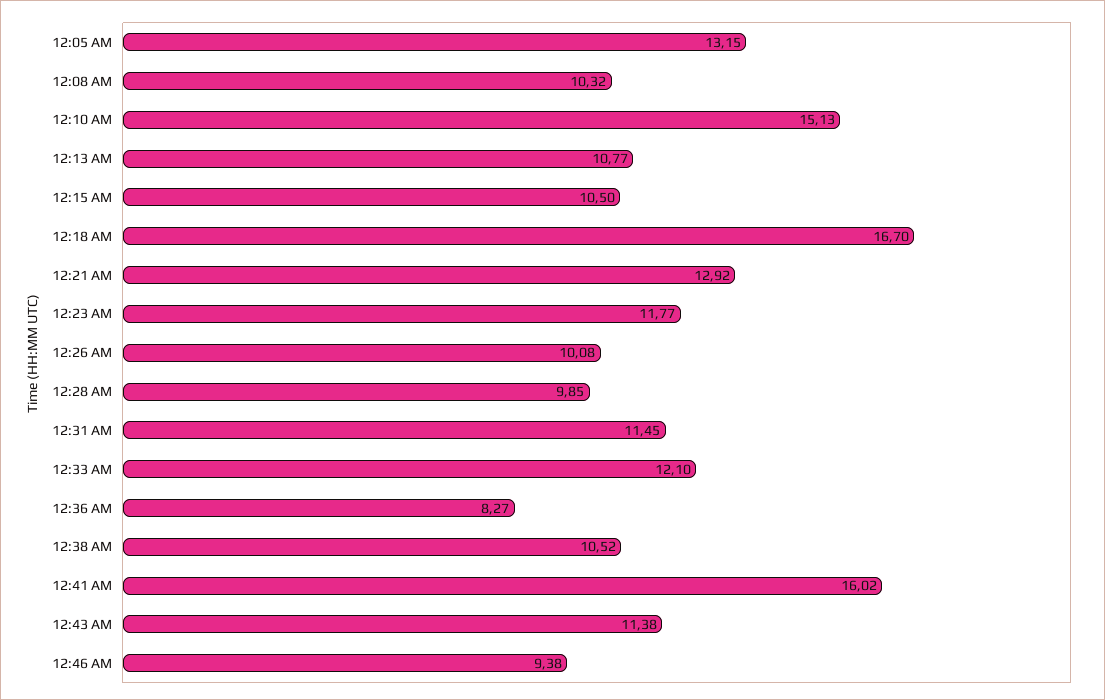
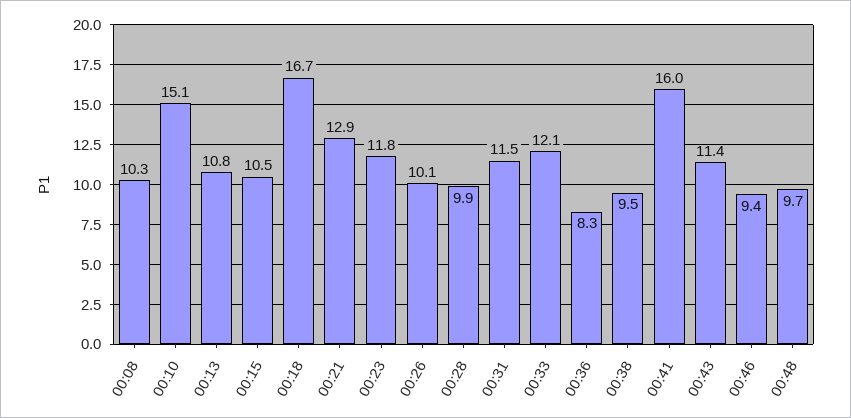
12:05 AM: 13.15 -> none
12:38 AM: 10.52 -> 9.5
00:48: none -> 9.7

